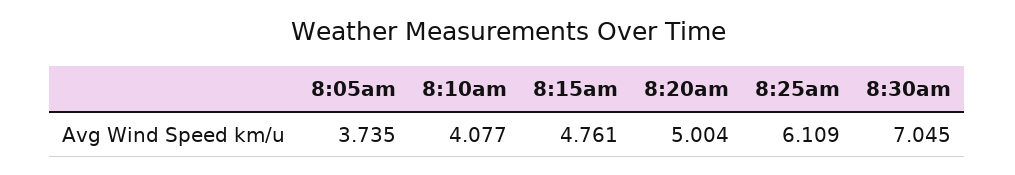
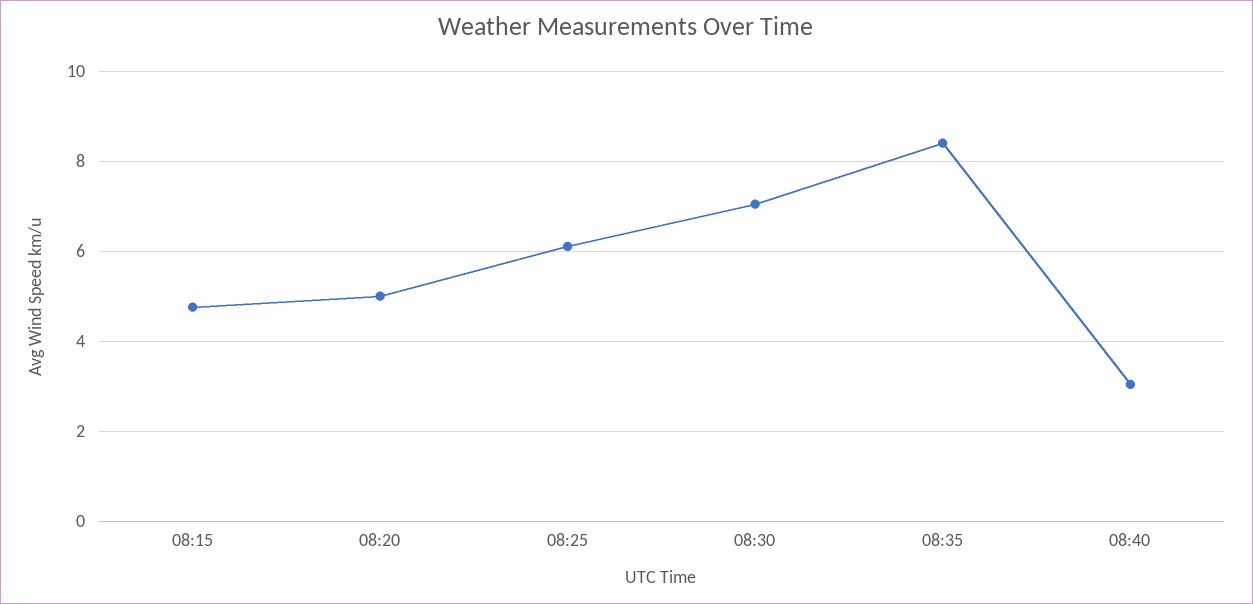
8:05am: 3.735 -> none
8:10am: 4.077 -> none
08:35: none -> 8.4
08:40: none -> 3

